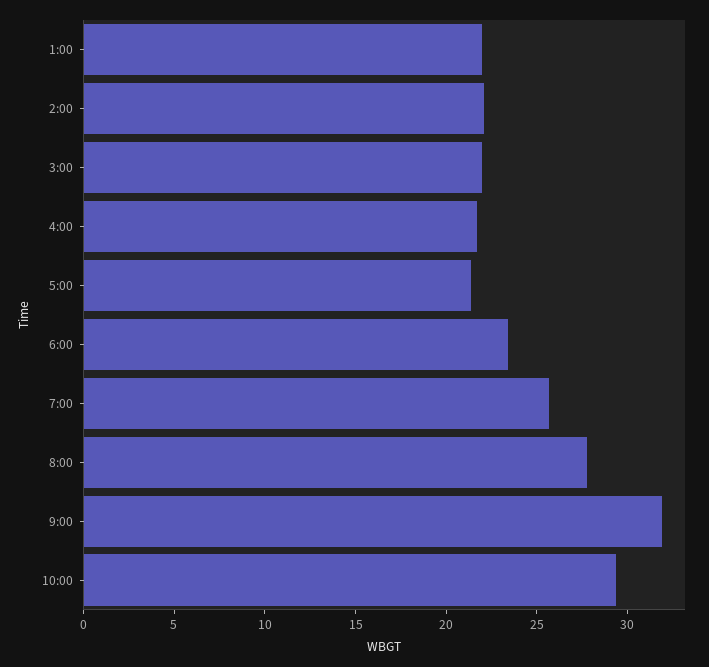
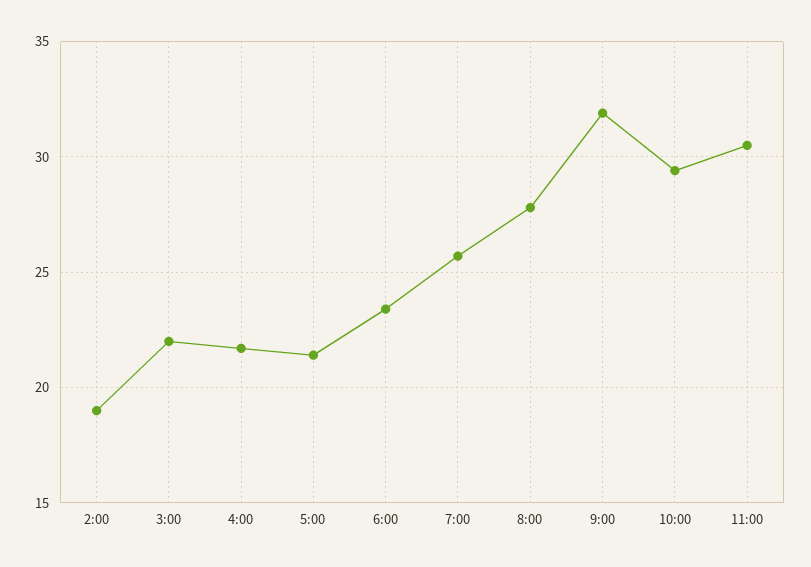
1:00: 22 -> none
2:00: 22 -> 19
11:00: none -> 30.5

